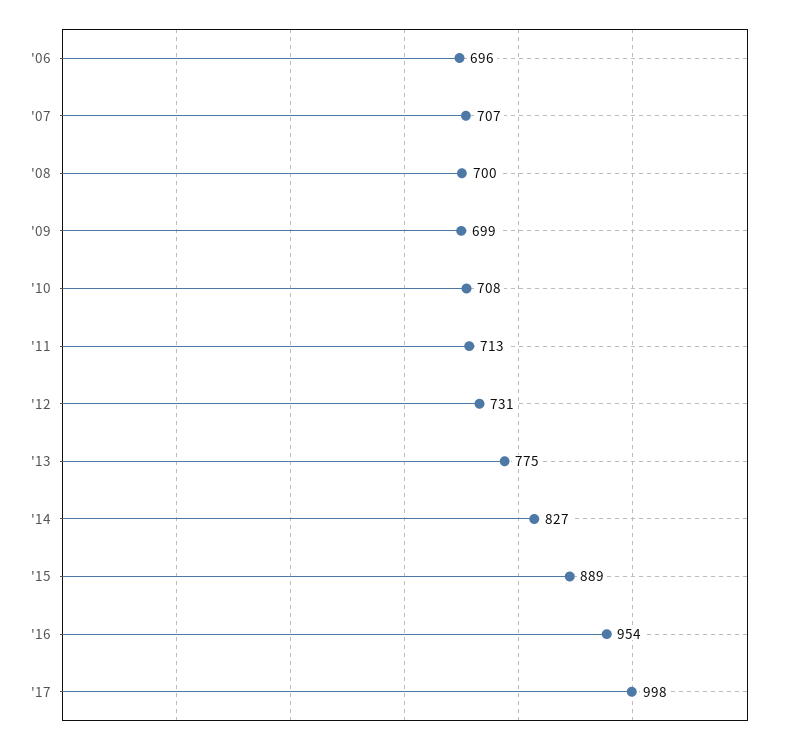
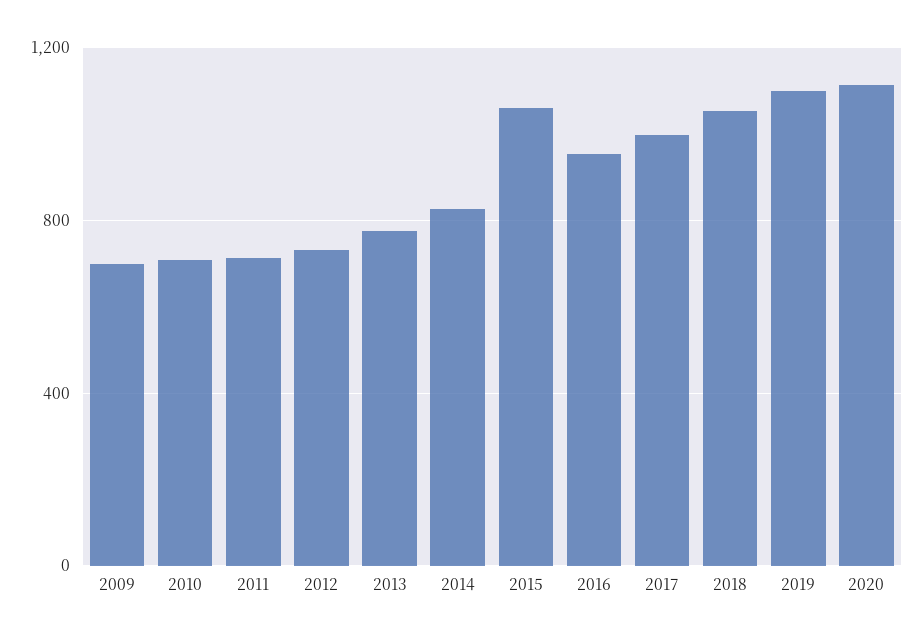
'06: 696 -> none
'07: 707 -> none
'08: 700 -> none
'15: 889 -> 1050
2018: none -> 1050
2019: none -> 1100
2020: none -> 1100

